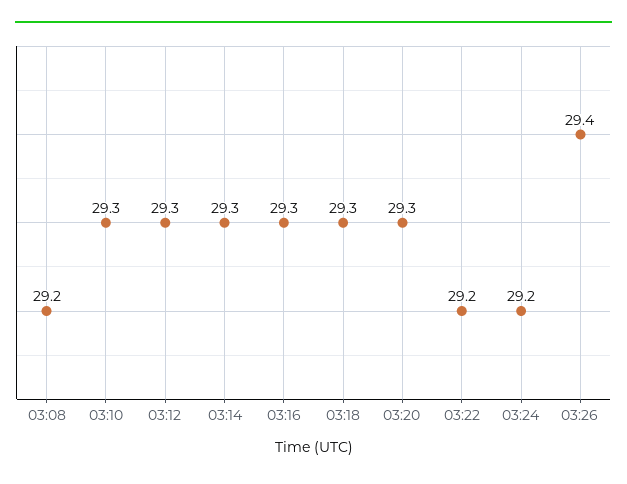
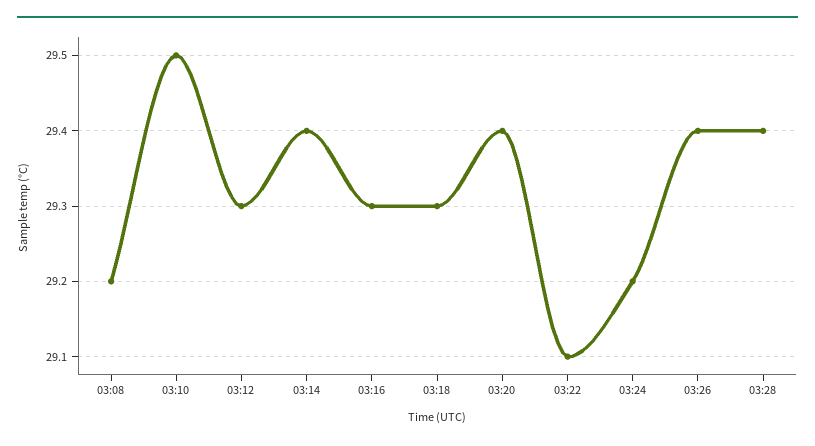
03:10: 29.3 -> 29.5
03:14: 29.3 -> 29.4
03:20: 29.3 -> 29.4
03:22: 29.2 -> 29.1
03:28: none -> 29.4

